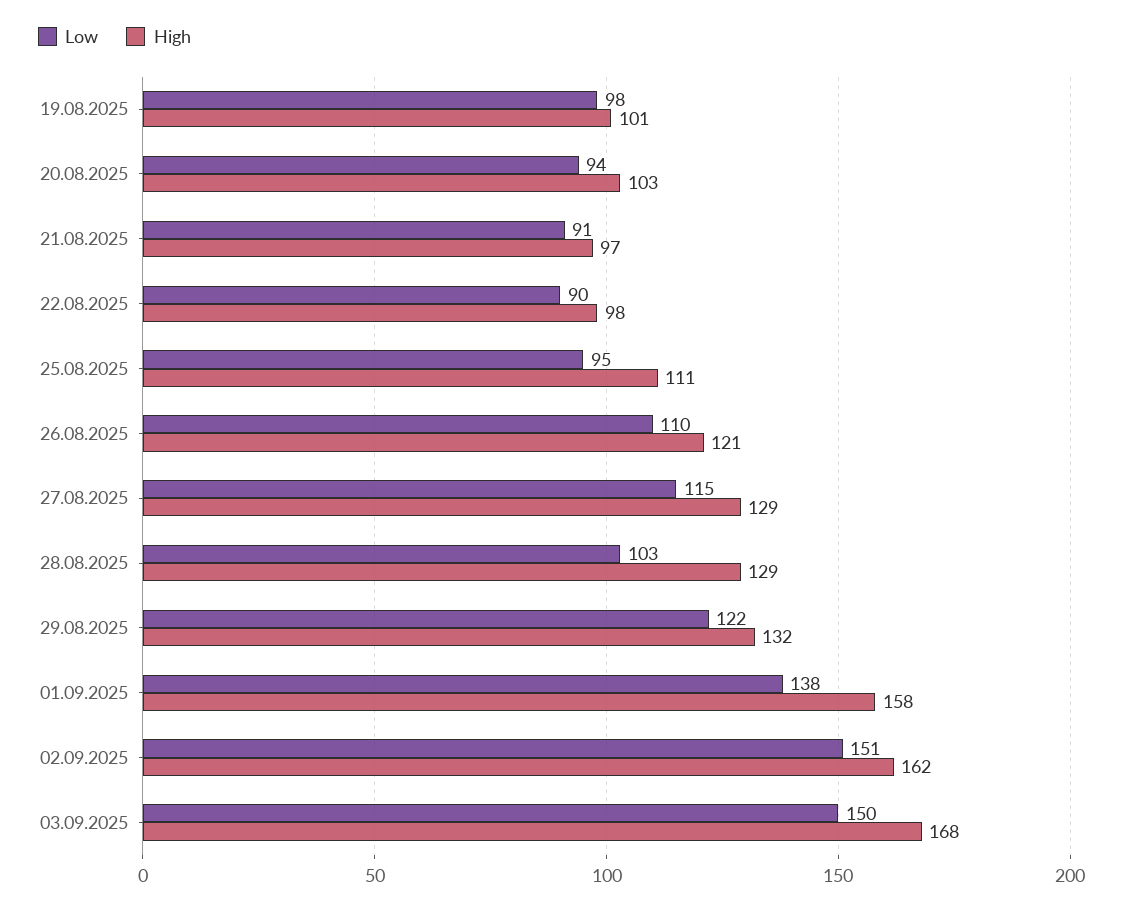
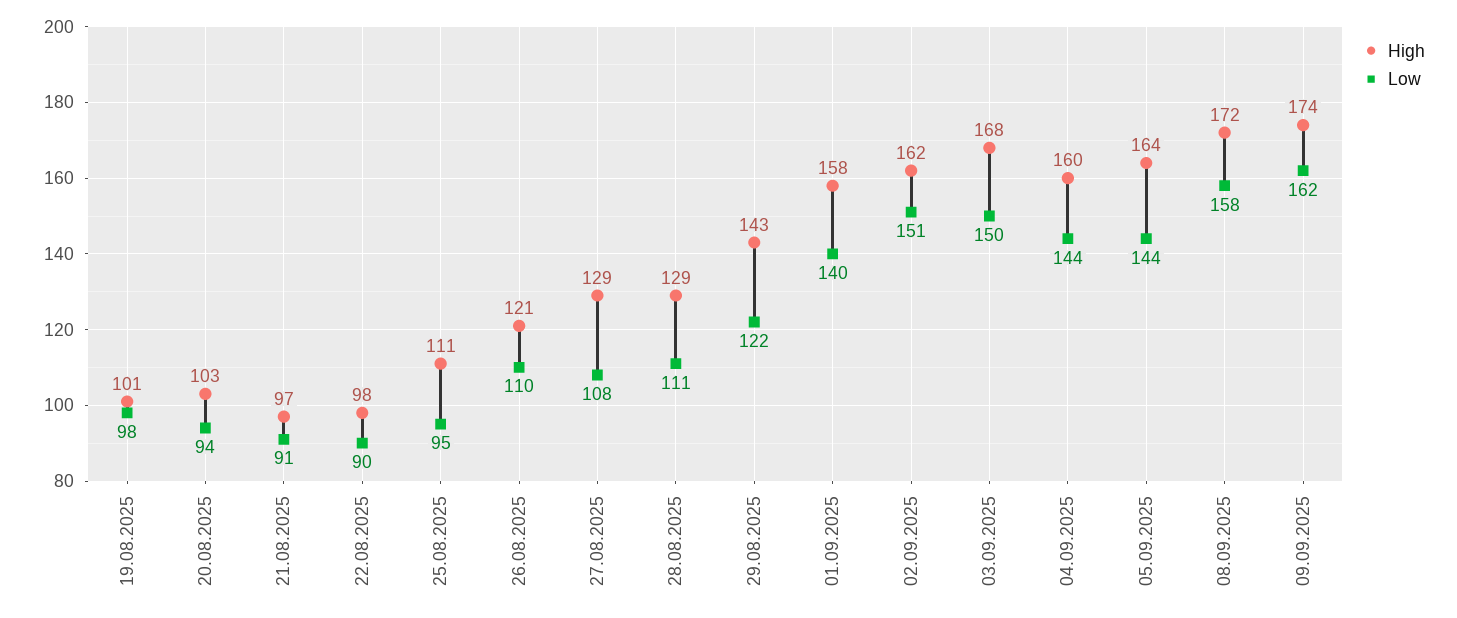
Low, 27.08.2025: 115 -> 108
Low, 28.08.2025: 103 -> 111
High, 29.08.2025: 132 -> 143
Low, 01.09.2025: 138 -> 140
High, 04.09.2025: none -> 160
Low, 04.09.2025: none -> 144
High, 05.09.2025: none -> 164
Low, 05.09.2025: none -> 144
High, 08.09.2025: none -> 172
Low, 08.09.2025: none -> 158
High, 09.09.2025: none -> 174
Low, 09.09.2025: none -> 162

